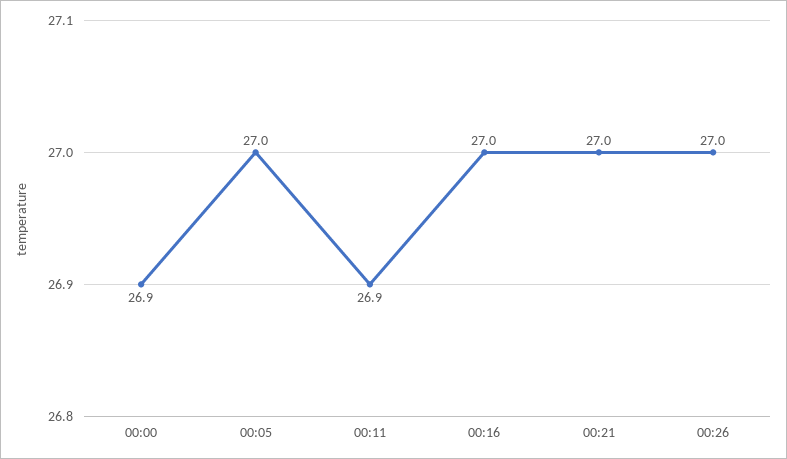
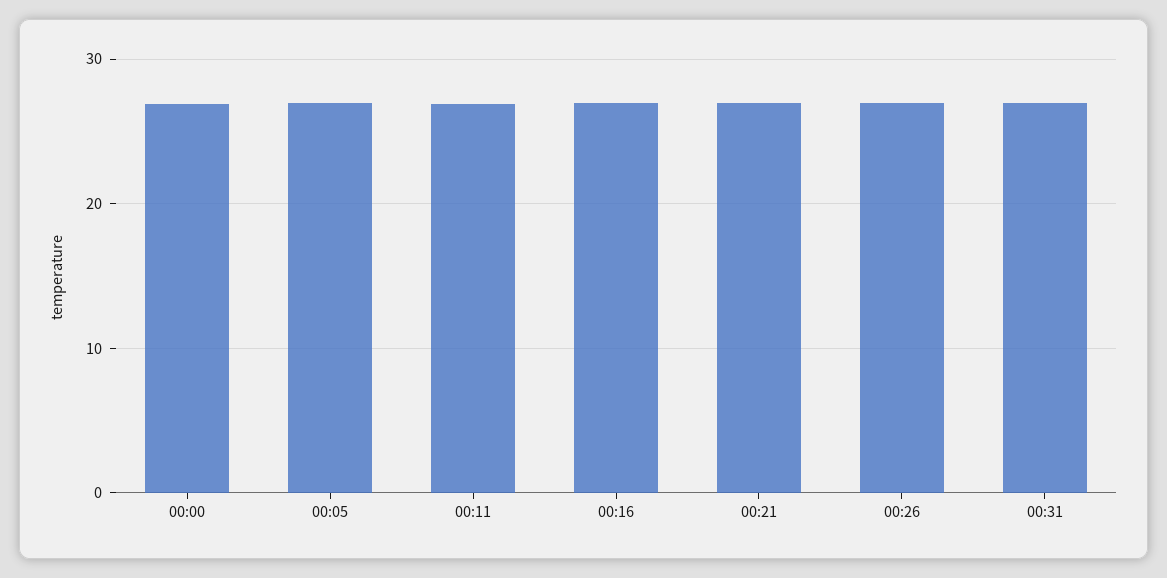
00:31: none -> 27

